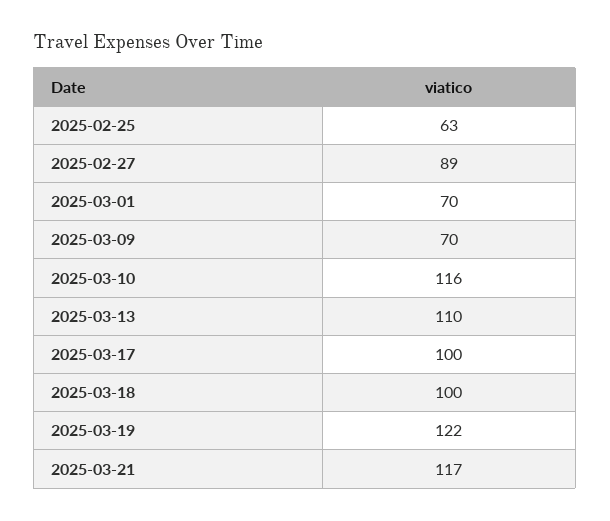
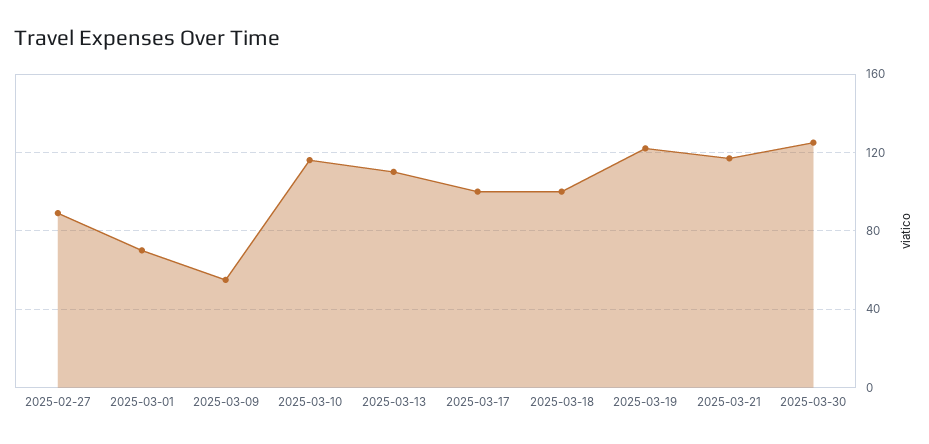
2025-02-25: 63 -> none
2025-03-09: 70 -> 55
2025-03-30: none -> 125

